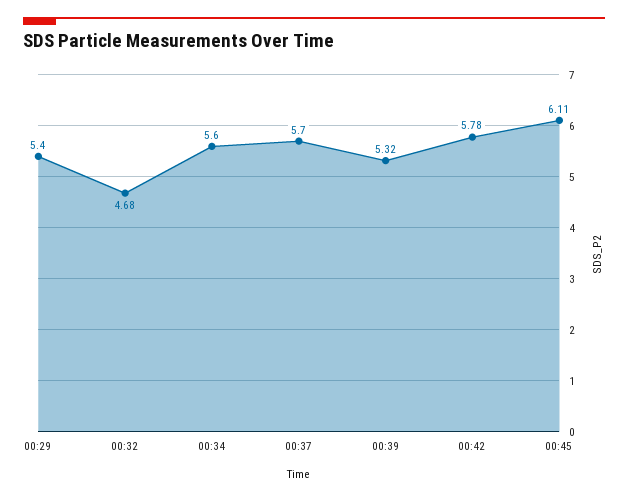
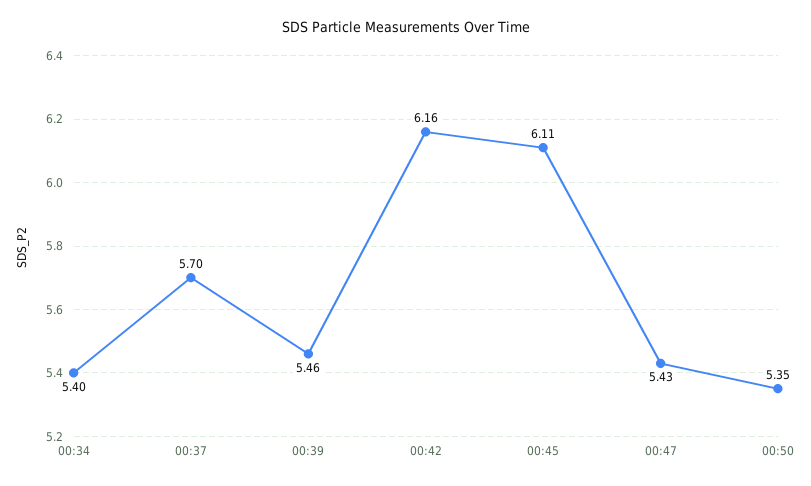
00:29: 5.4 -> none
00:32: 4.68 -> none
00:34: 5.6 -> 5.4
00:39: 5.32 -> 5.46
00:42: 5.78 -> 6.16
00:47: none -> 5.43
00:50: none -> 5.35

